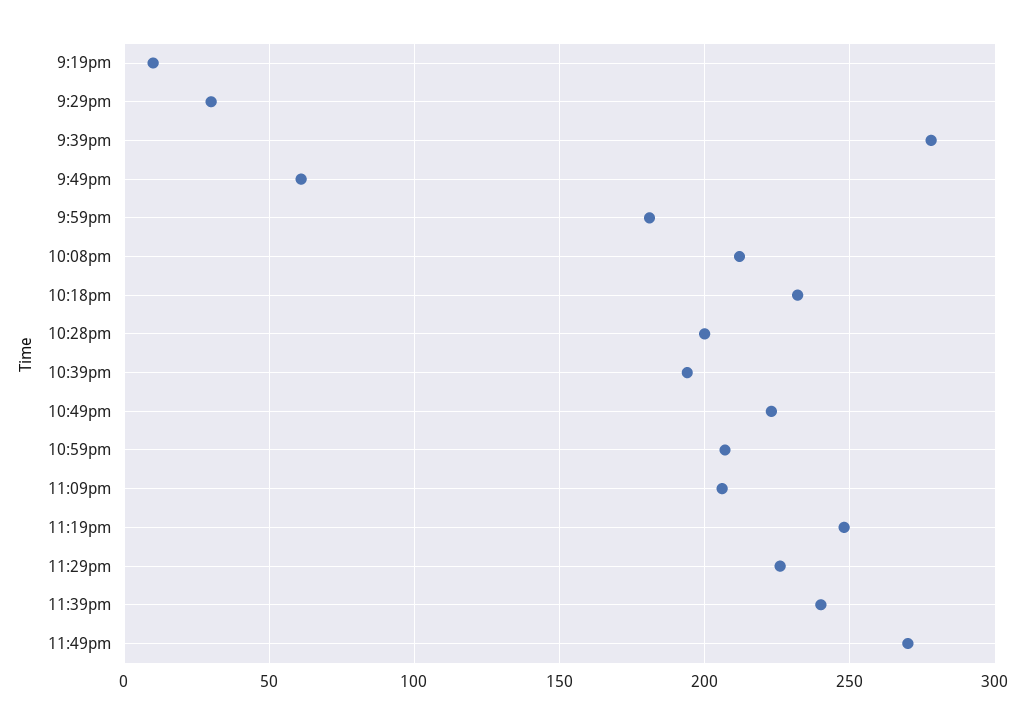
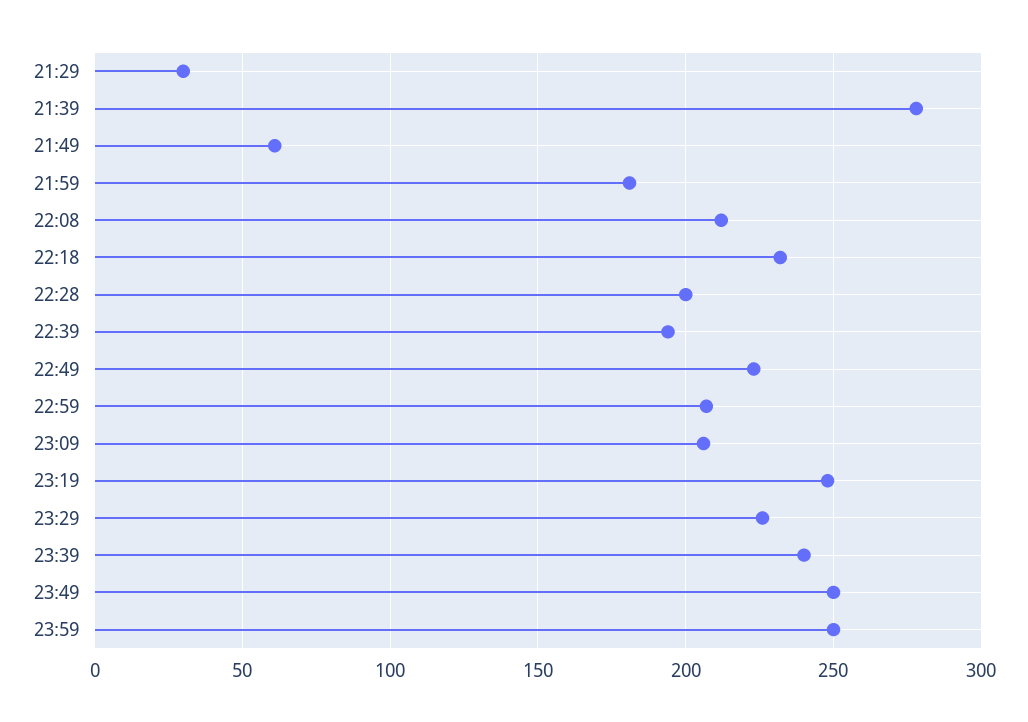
9:19pm: 10 -> none
11:49pm: 270 -> 250
23:59: none -> 250

